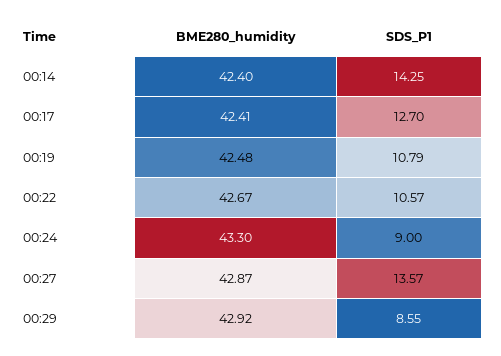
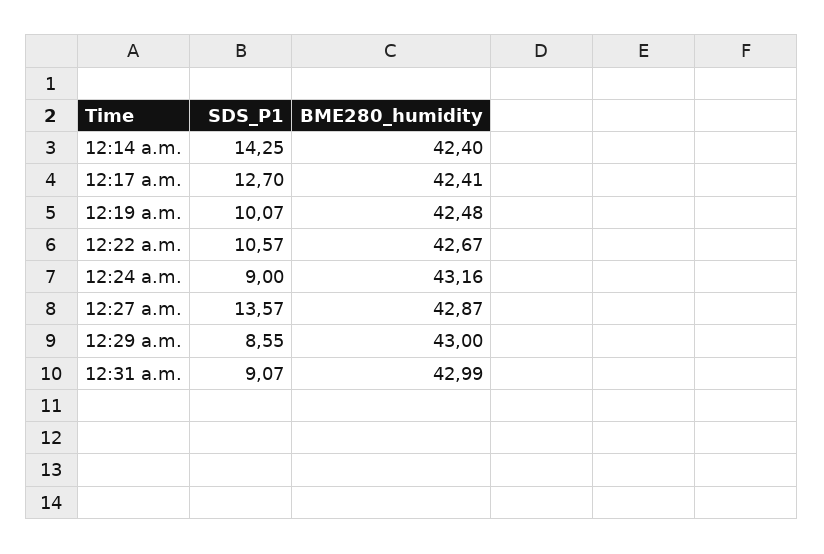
SDS_P1, 00:19: 10.79 -> 10.07
BME280_humidity, 00:24: 43.3 -> 43.16
BME280_humidity, 00:29: 42.92 -> 43
SDS_P1, 12:31 a.m.: none -> 9.07
BME280_humidity, 12:31 a.m.: none -> 42.99

